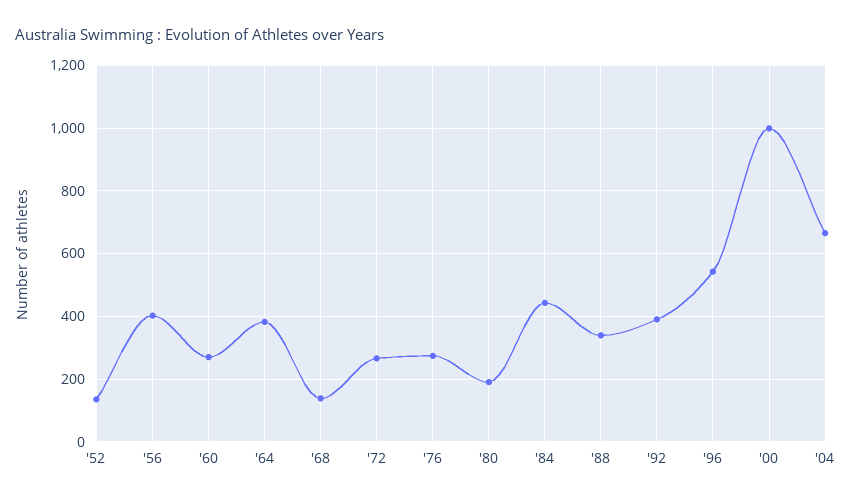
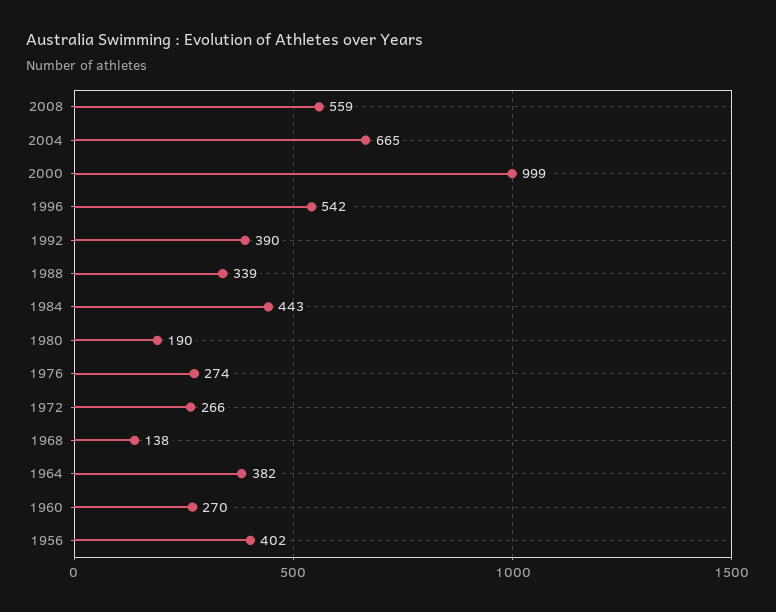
'52: 140 -> none
2008: none -> 559

